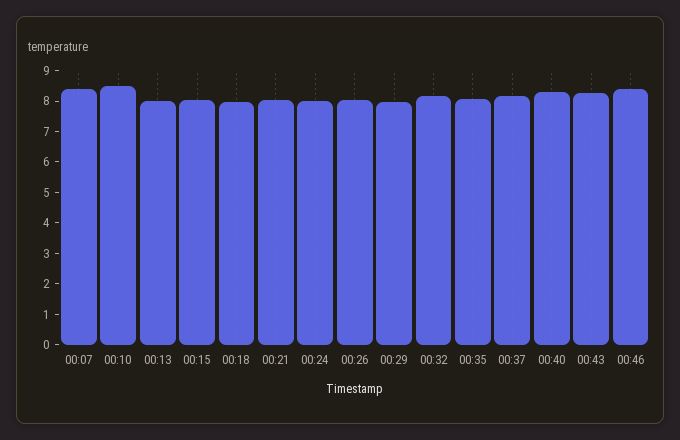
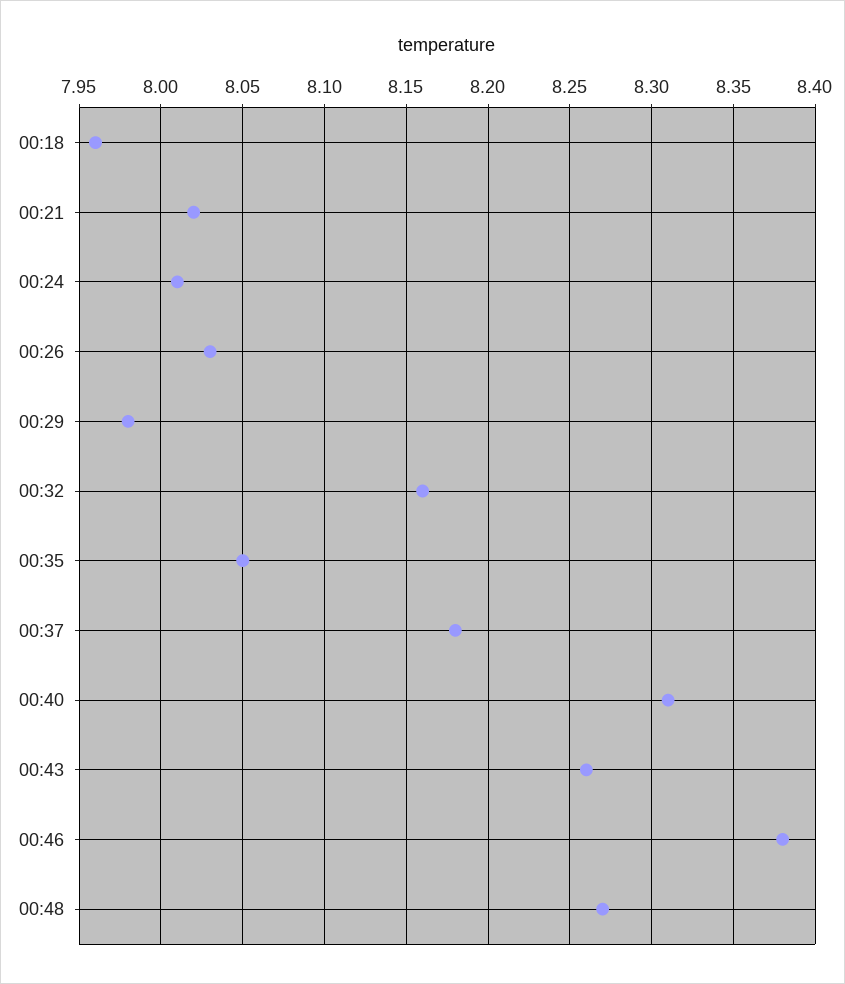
00:07: 8.5 -> none
00:10: 8.5 -> none
00:13: 8 -> none
00:15: 8 -> none
00:48: none -> 8.27

